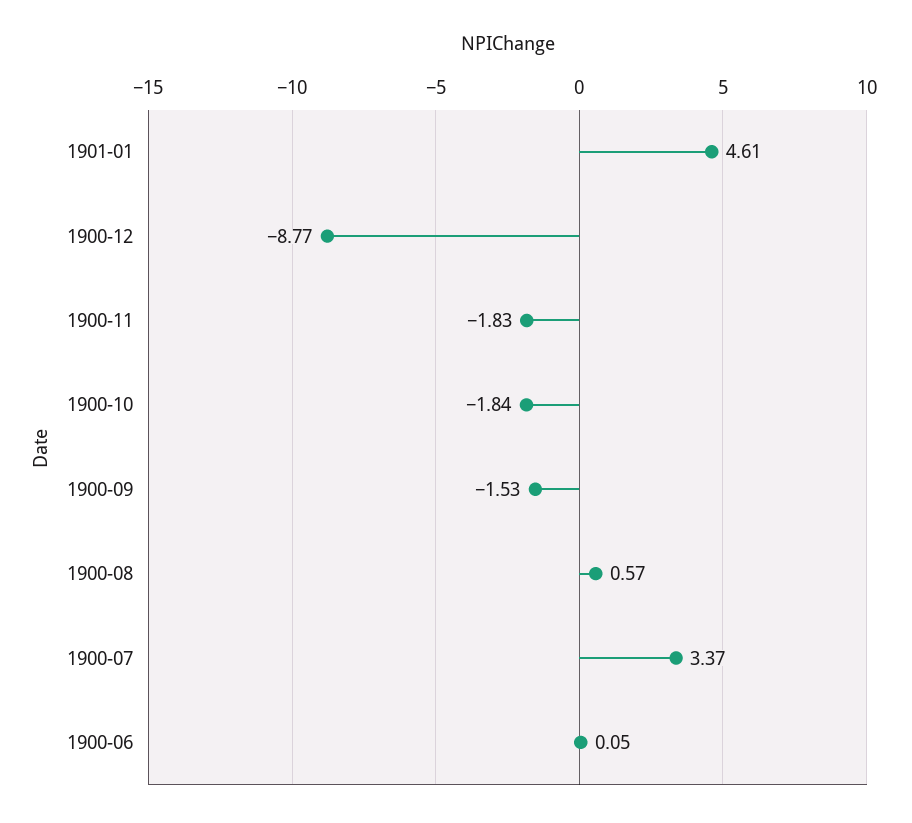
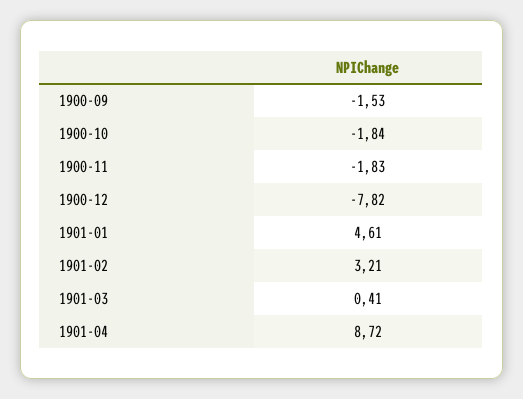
1900-12: -8.77 -> -7.82
1900-08: 0.57 -> none
1900-07: 3.37 -> none
1900-06: 0.05 -> none
1901-02: none -> 3.21
1901-03: none -> 0.41
1901-04: none -> 8.72

